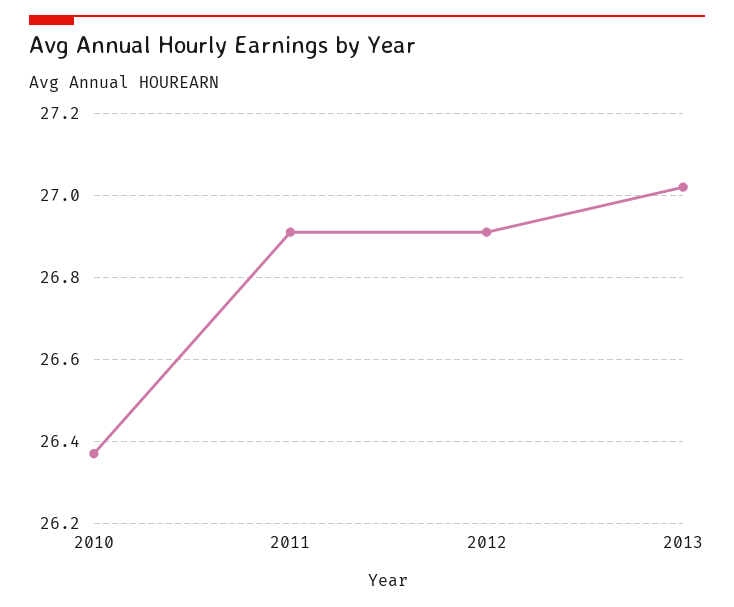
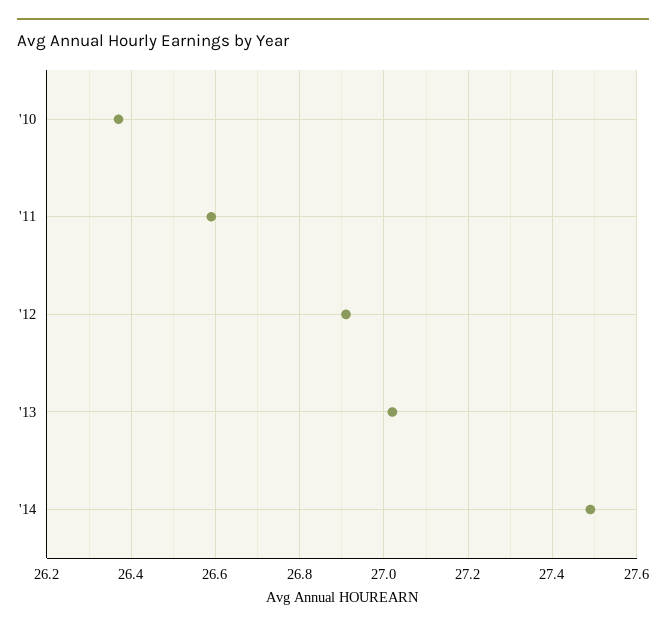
2011: 26.9 -> 26.6
'14: none -> 27.5

